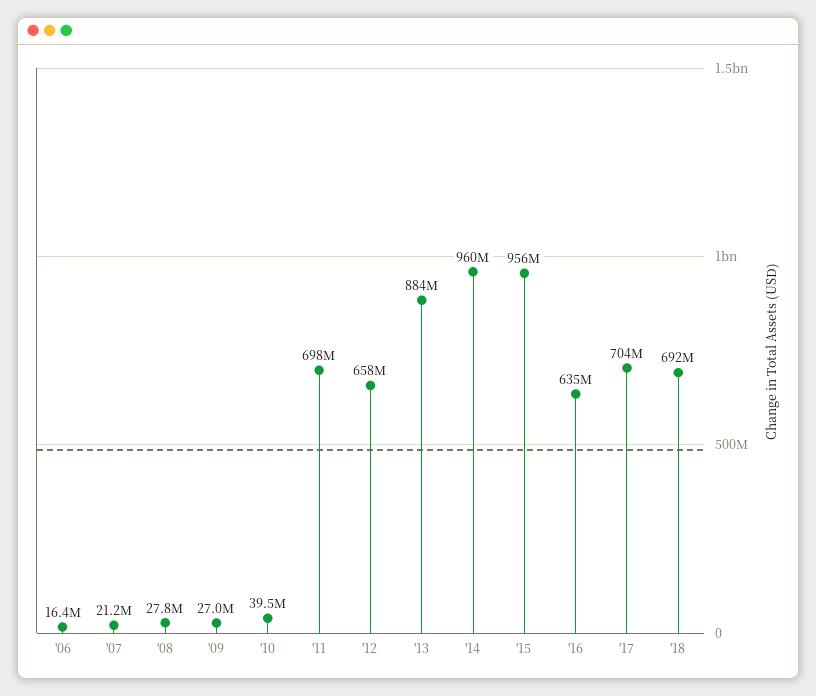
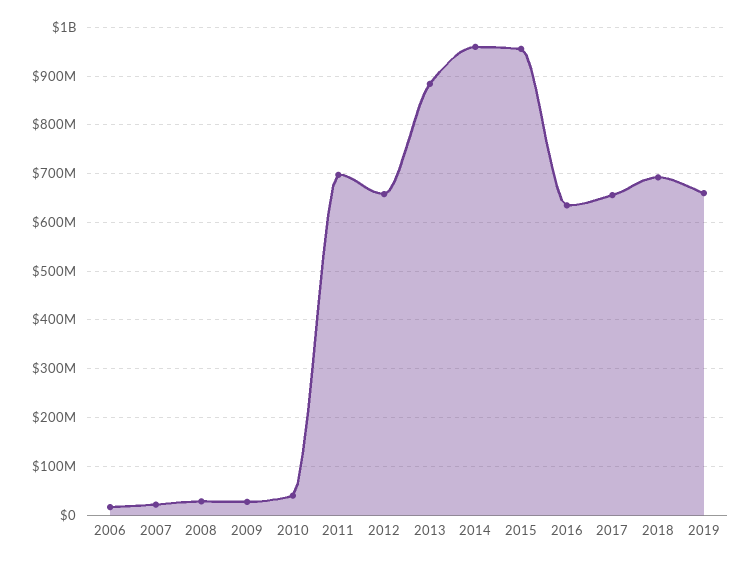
'17: 704000000 -> 660000000
2019: none -> 660000000

